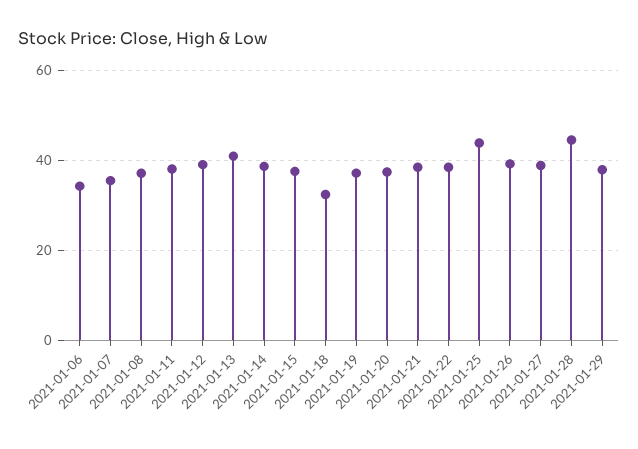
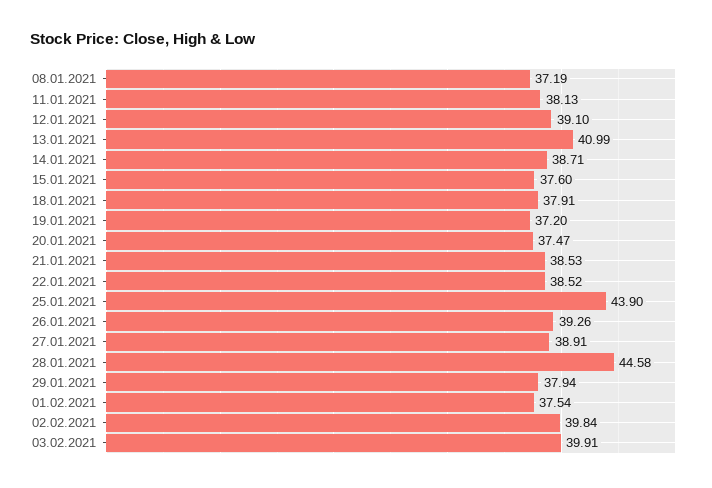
2021-01-06: 34 -> none
2021-01-07: 36 -> none
2021-01-18: 32 -> 37.91
01.02.2021: none -> 37.54
02.02.2021: none -> 39.84
03.02.2021: none -> 39.91

